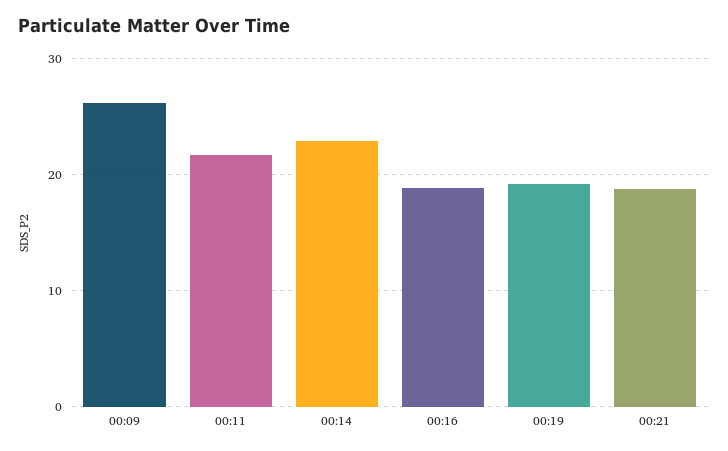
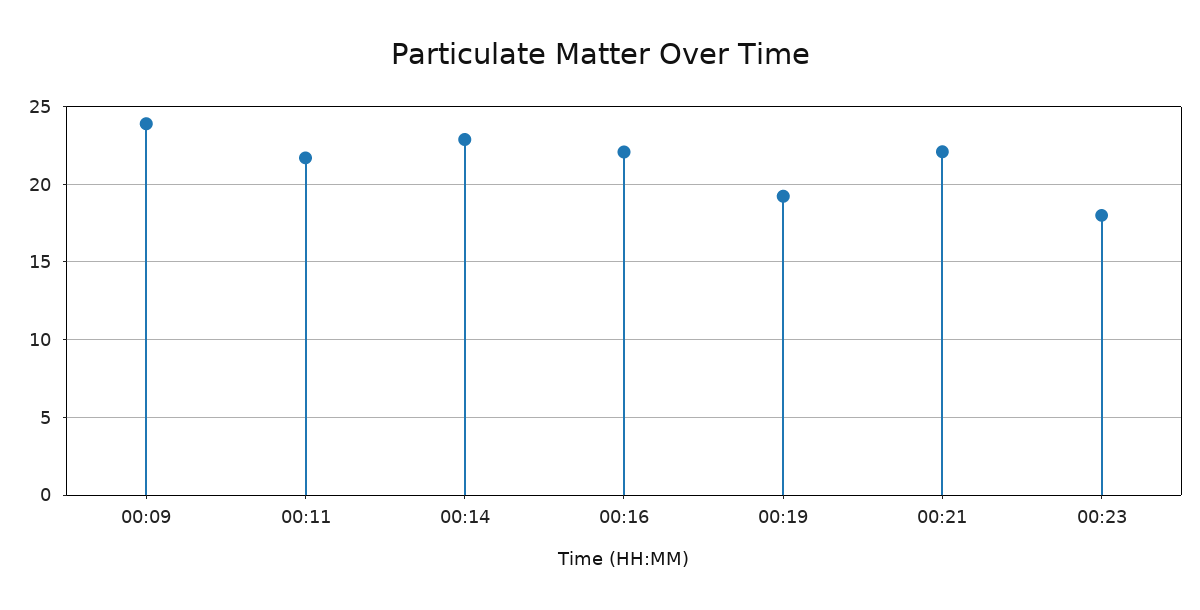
00:09: 26 -> 24
00:16: 19 -> 22
00:21: 19 -> 22
00:23: none -> 18

